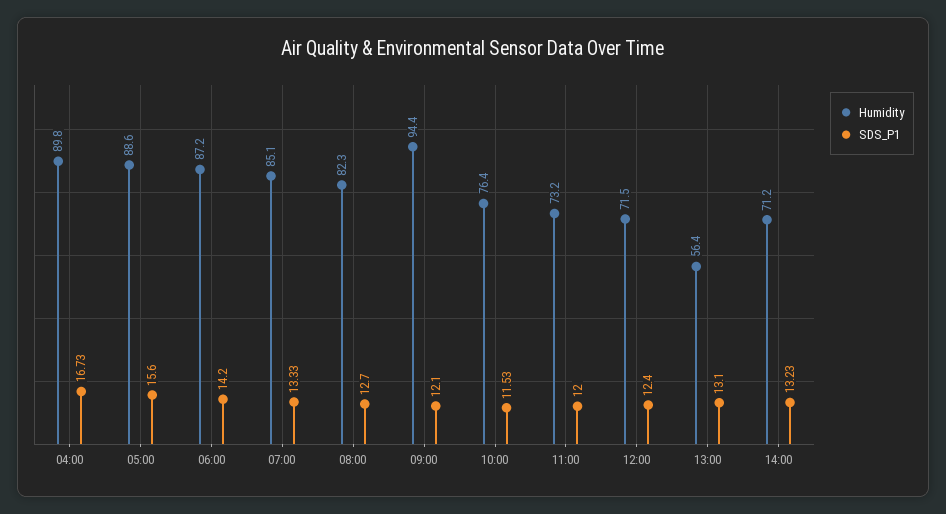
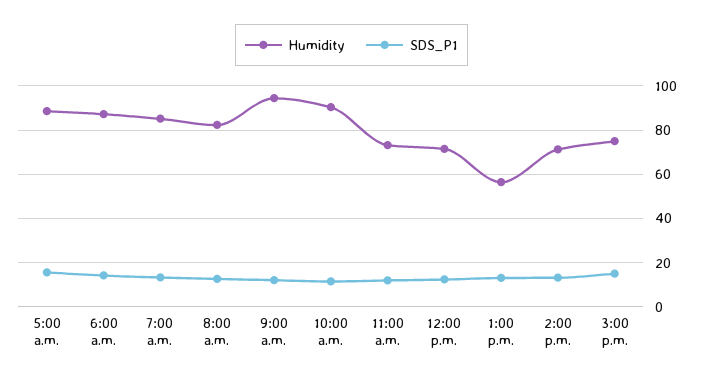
Humidity, 04:00: 89.8 -> none
SDS_P1, 04:00: 16.73 -> none
Humidity, 10:00: 76.4 -> 90
Humidity, 3:00 p.m.: none -> 75
SDS_P1, 3:00 p.m.: none -> 15

